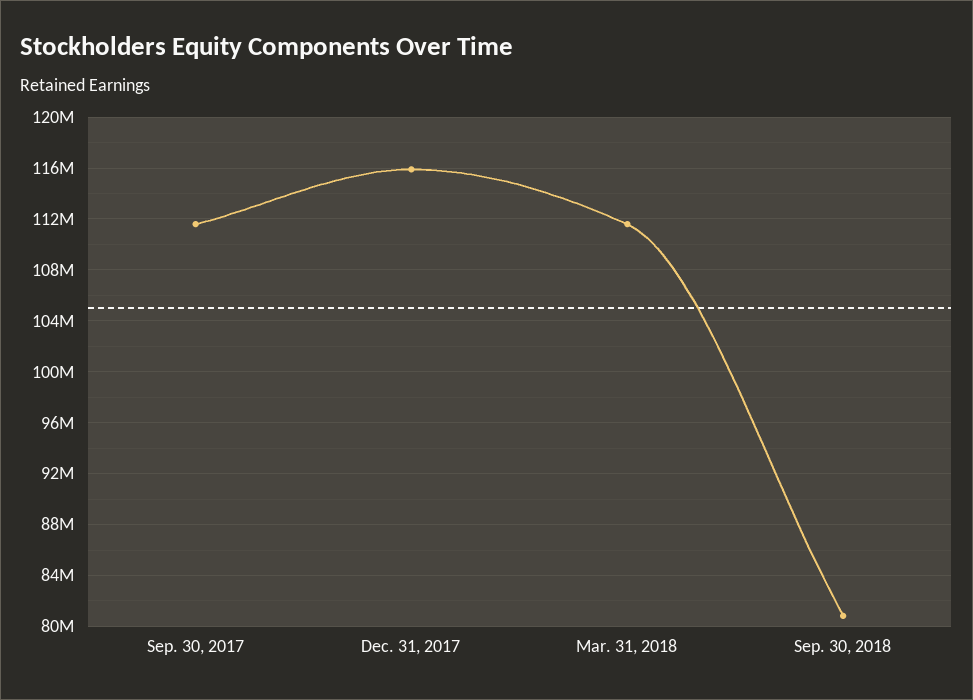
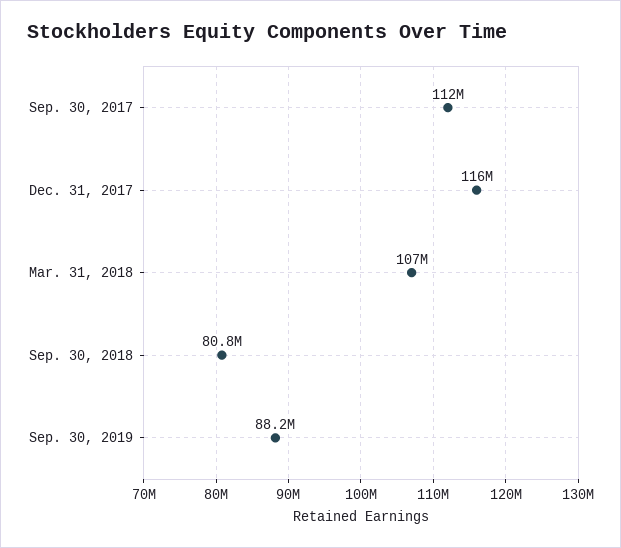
Mar. 31, 2018: 111500000 -> 107000000
Sep. 30, 2019: none -> 88200000

